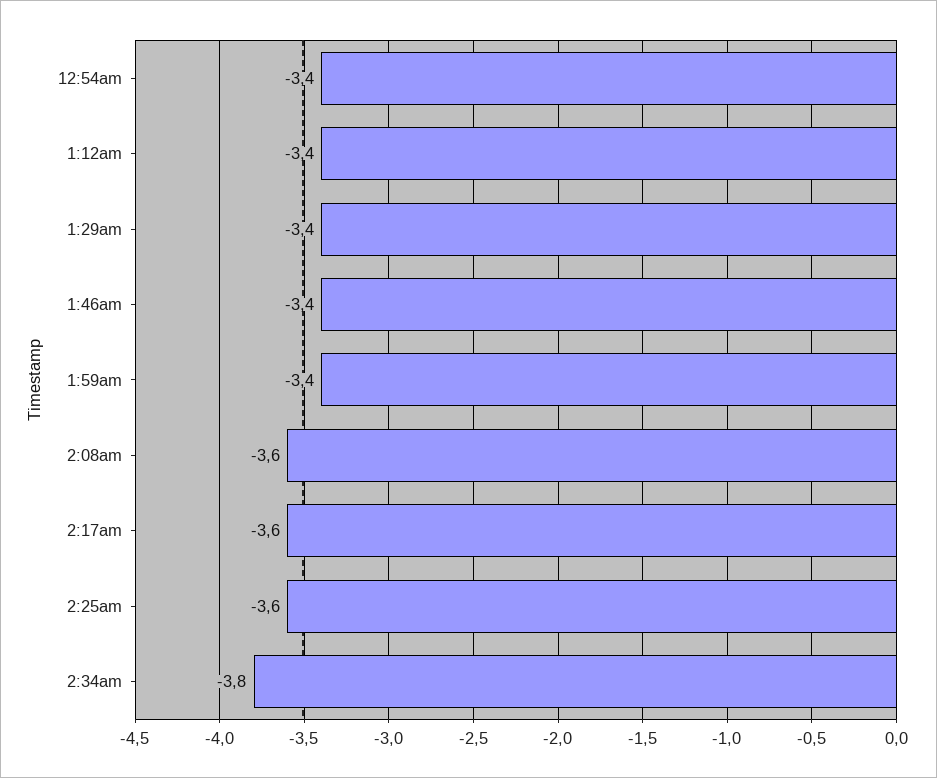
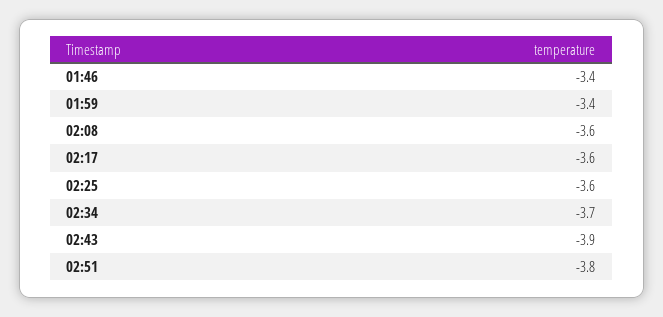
12:54am: -3.4 -> none
1:12am: -3.4 -> none
1:29am: -3.4 -> none
2:34am: -3.8 -> -3.7
02:43: none -> -3.9
02:51: none -> -3.8

